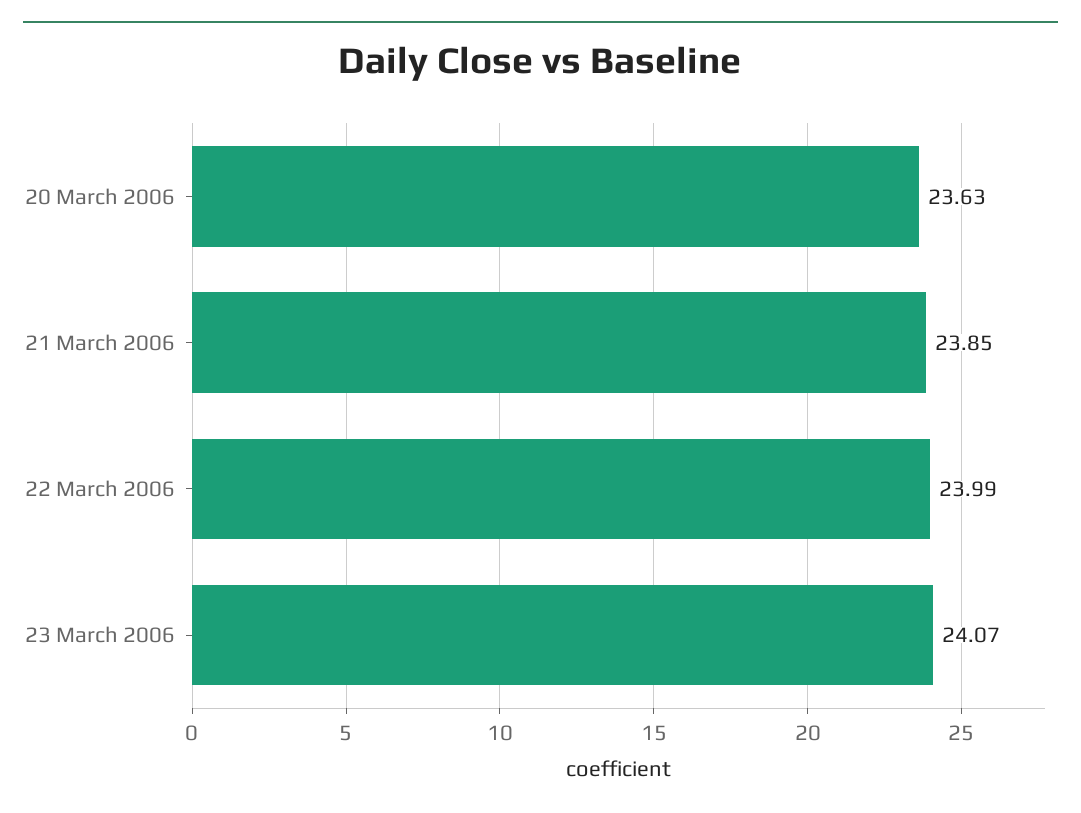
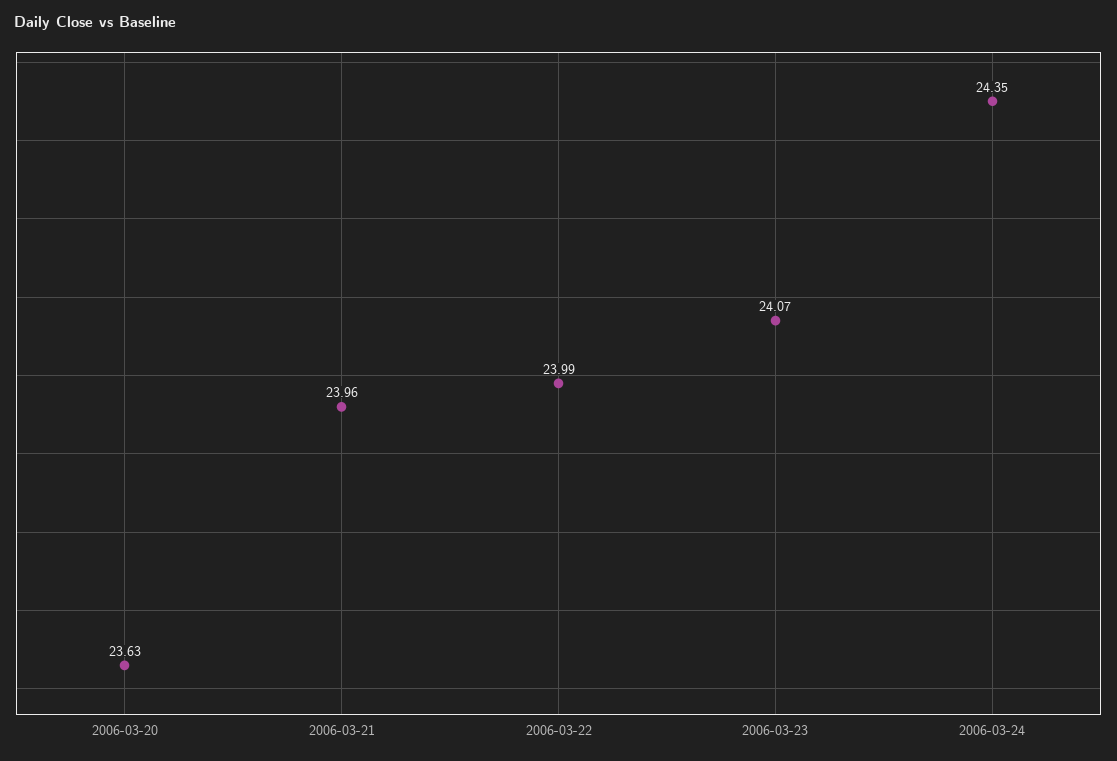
21 March 2006: 23.85 -> 23.96
2006-03-24: none -> 24.35

